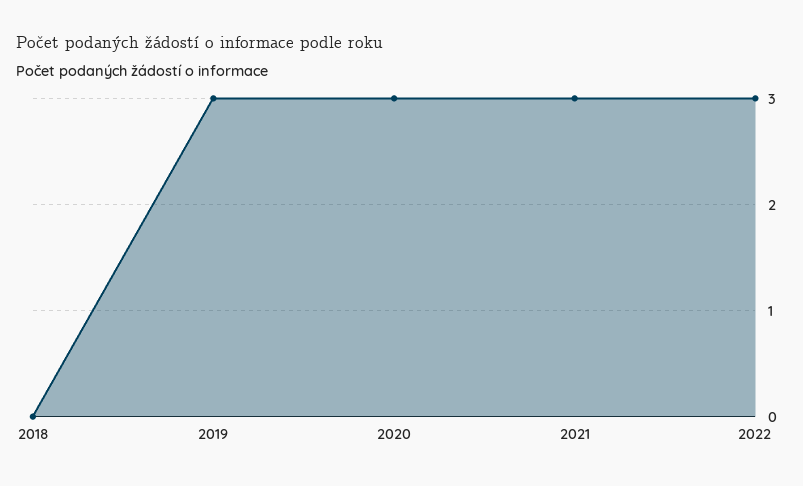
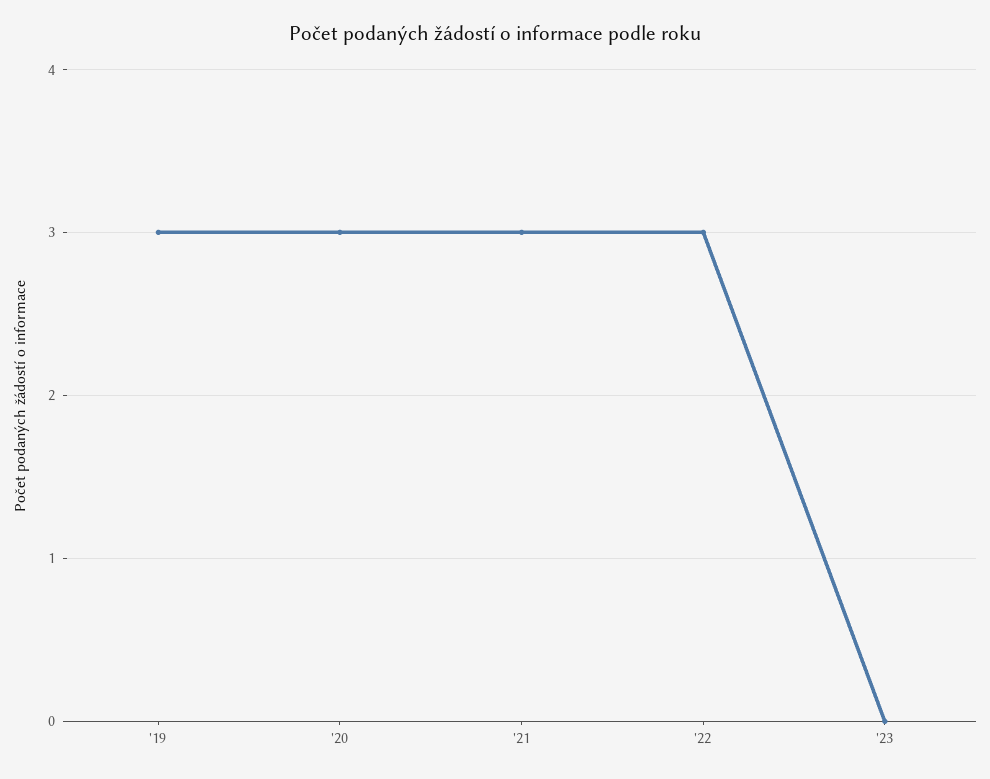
2018: 0 -> none
'23: none -> 0

